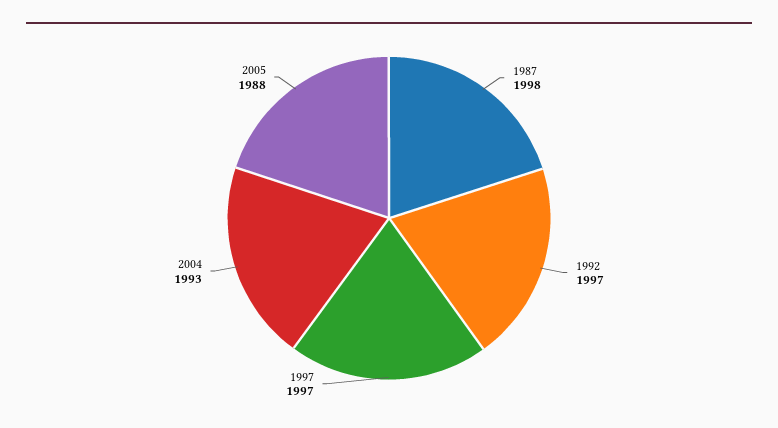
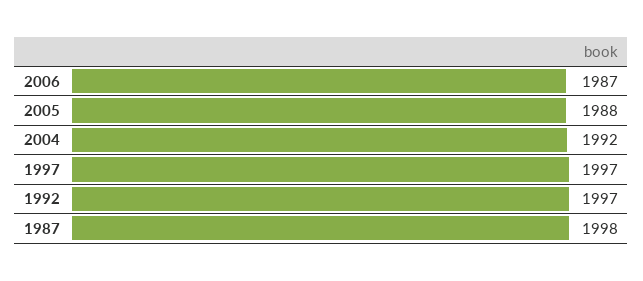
2004: 1993 -> 1992
2006: none -> 1987

